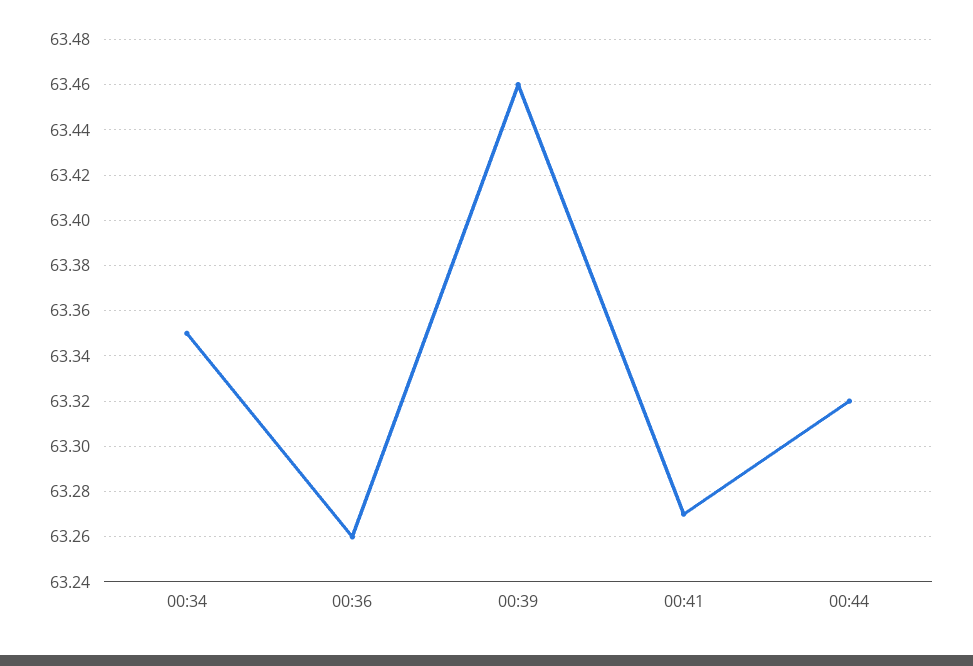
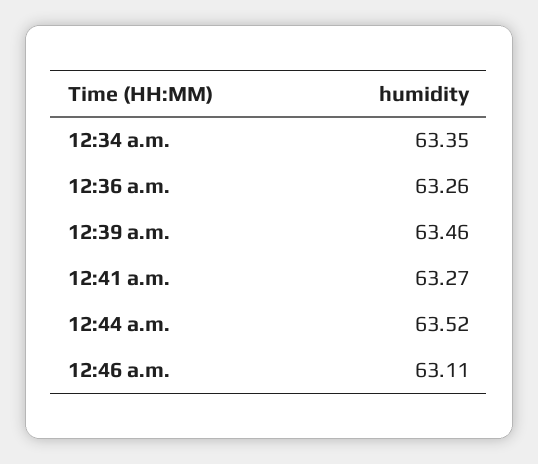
00:44: 63.32 -> 63.52
12:46 a.m.: none -> 63.11

